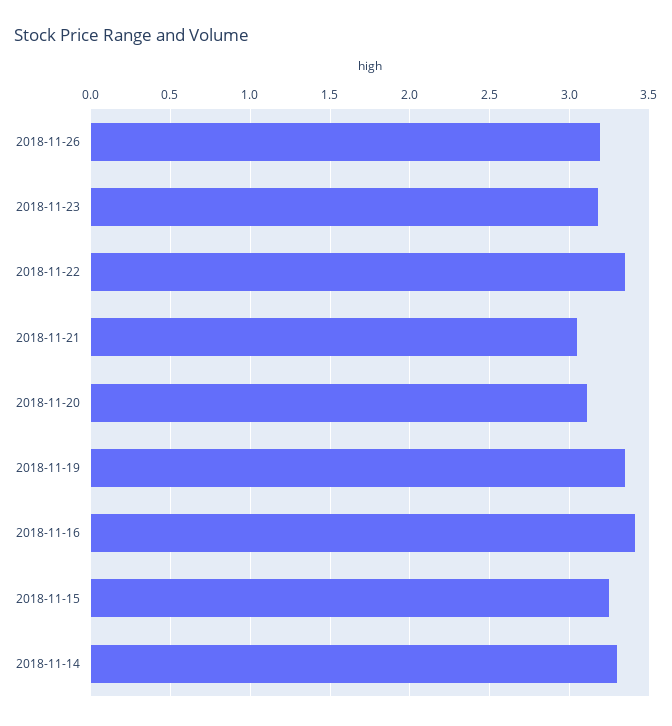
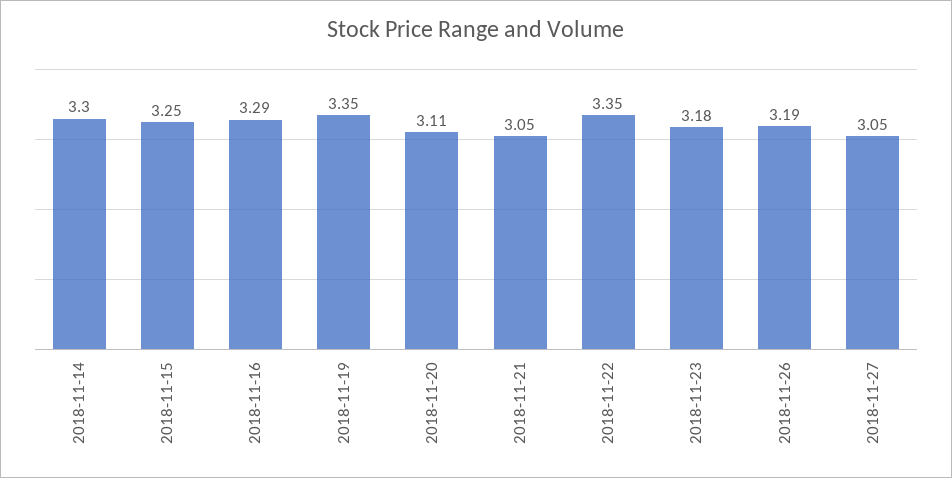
2018-11-16: 3.4 -> 3.29
2018-11-27: none -> 3.05

